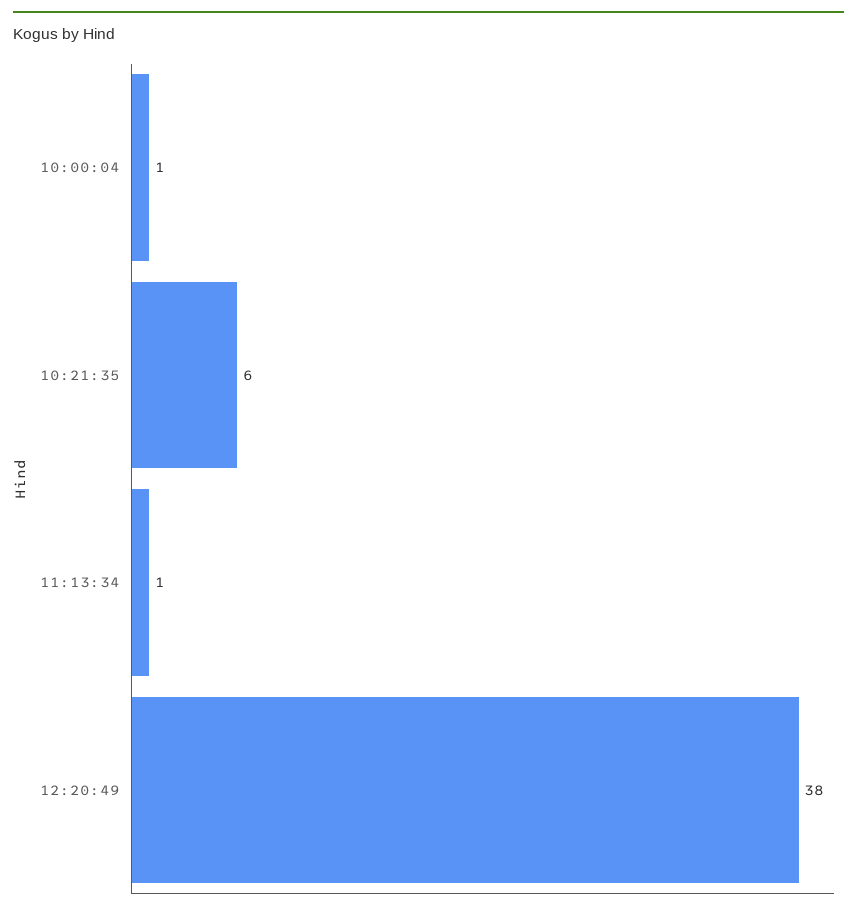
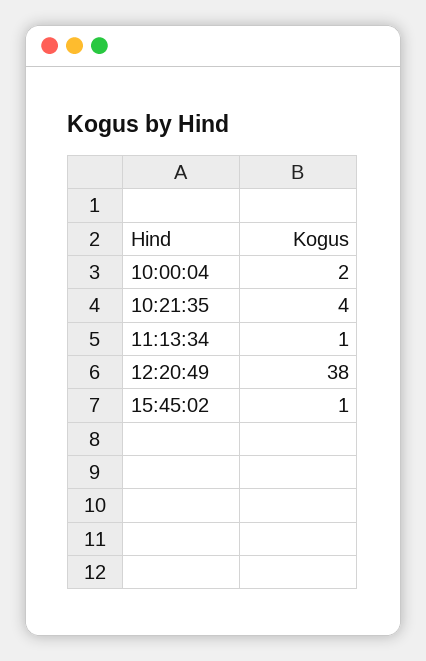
10:00:04: 1 -> 2
10:21:35: 6 -> 4
15:45:02: none -> 1

